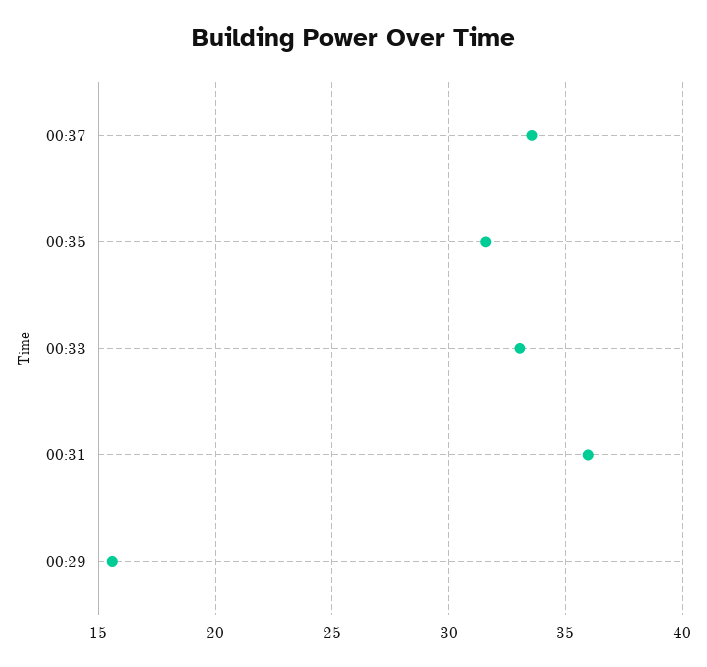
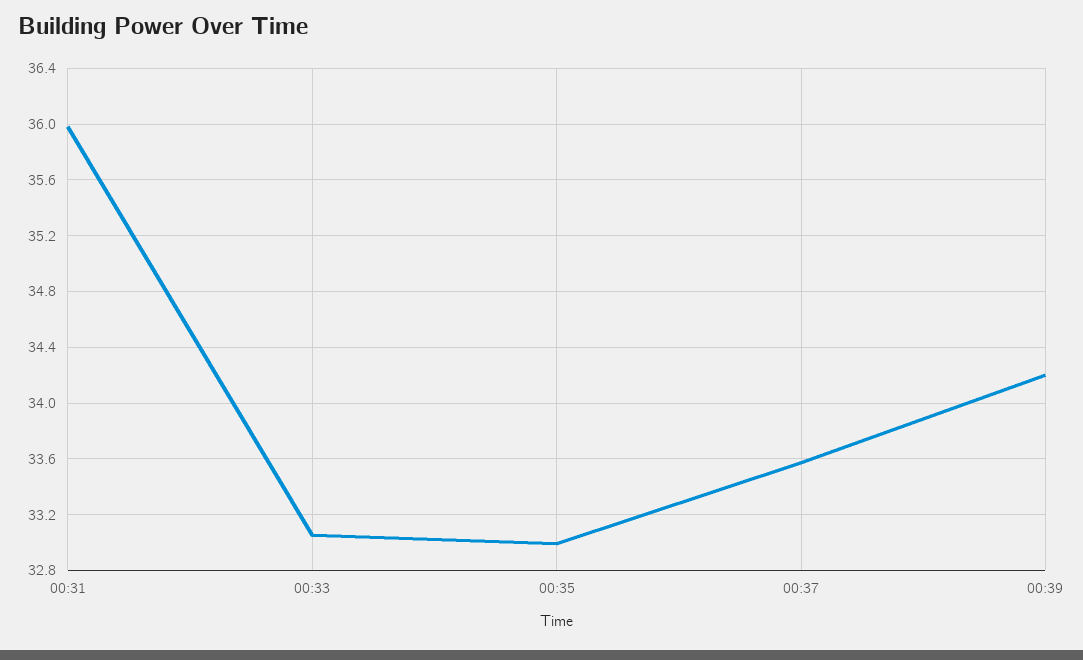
00:35: 31.5 -> 33
00:29: 15.5 -> none
00:39: none -> 34.2

